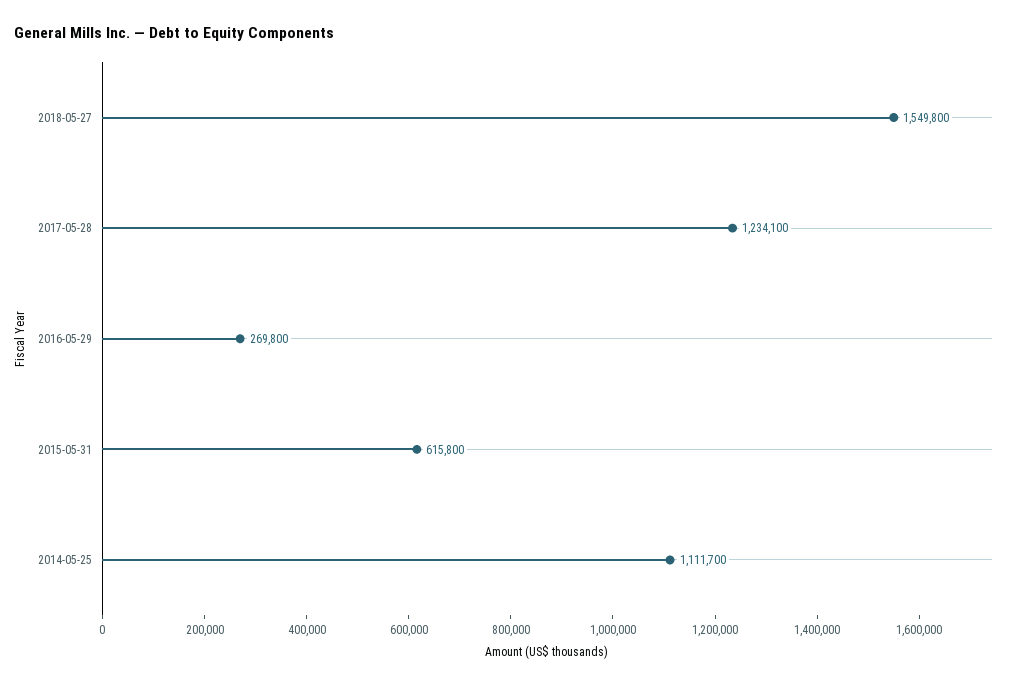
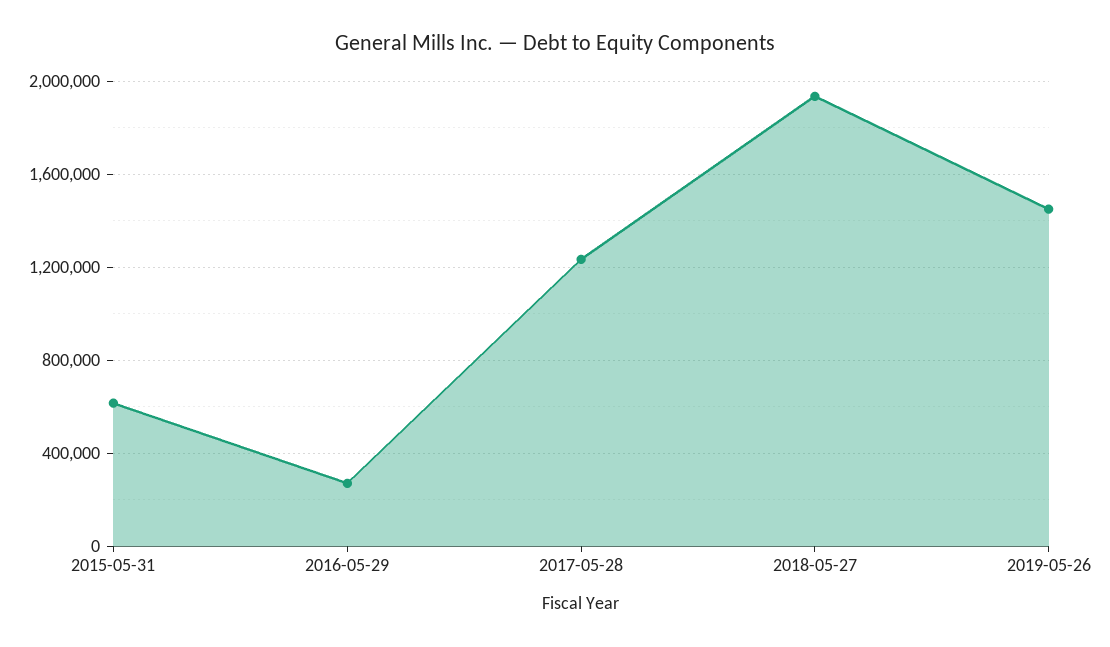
2018-05-27: 1549800 -> 1950000
2014-05-25: 1111700 -> none
2019-05-26: none -> 1450000

